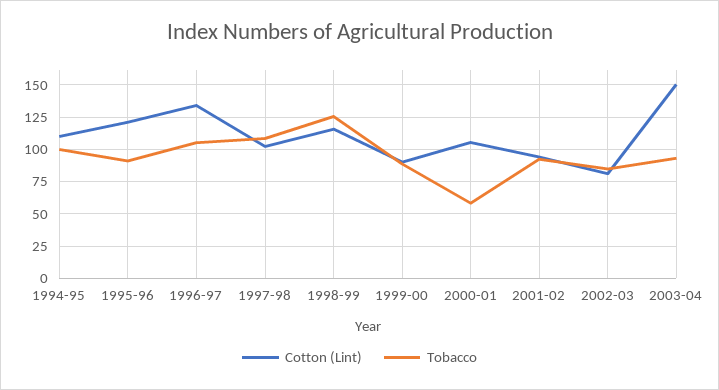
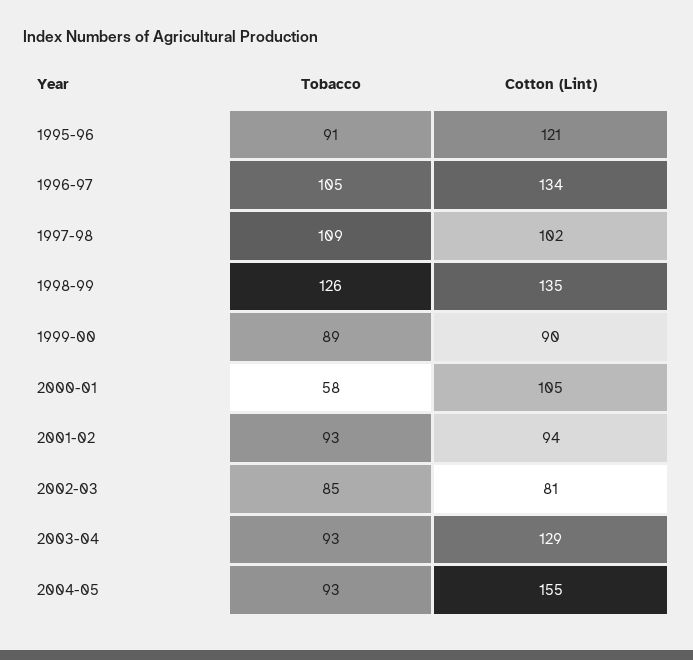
Cotton (Lint), 1994-95: 110 -> none
Tobacco, 1994-95: 100 -> none
Cotton (Lint), 1998-99: 115 -> 135
Cotton (Lint), 2003-04: 150 -> 129
Tobacco, 2004-05: none -> 93
Cotton (Lint), 2004-05: none -> 155

